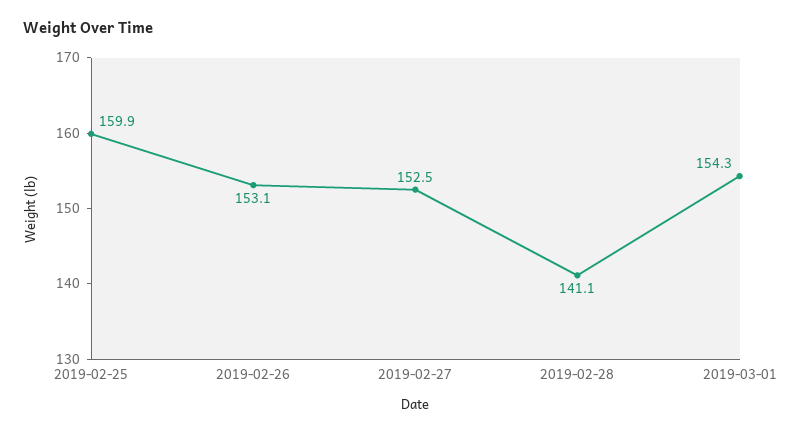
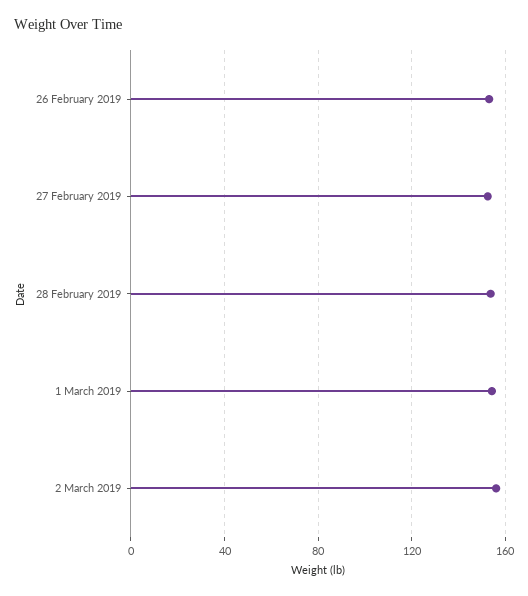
2019-02-25: 159.9 -> none
2019-02-28: 141.1 -> 155
2 March 2019: none -> 155

